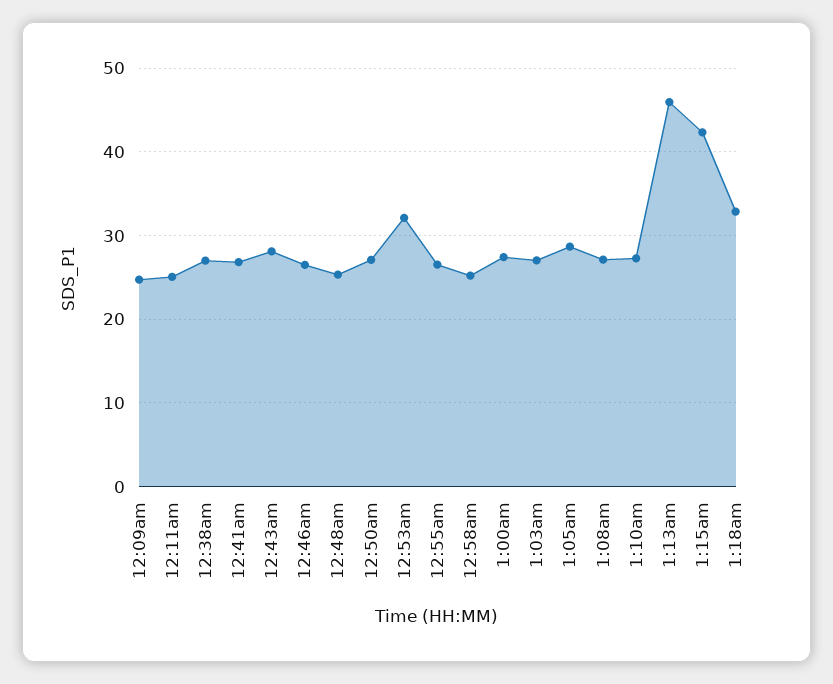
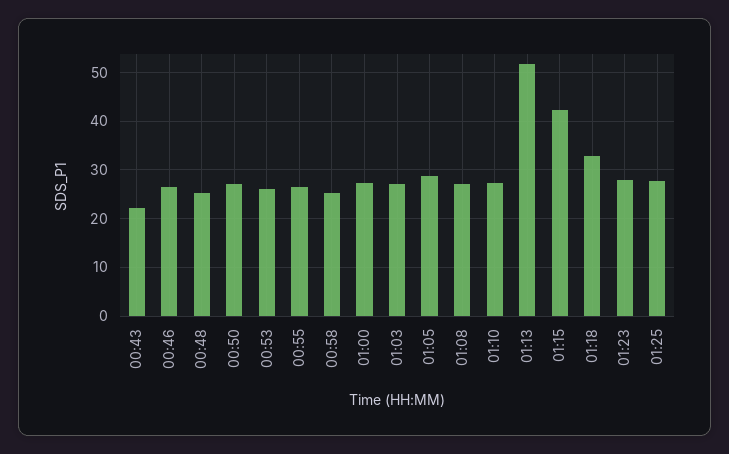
12:09am: 25 -> none
12:11am: 25 -> none
12:38am: 27 -> none
12:41am: 27 -> none
12:43am: 28 -> 22
12:53am: 32 -> 26
1:13am: 46 -> 52
01:23: none -> 28
01:25: none -> 28

